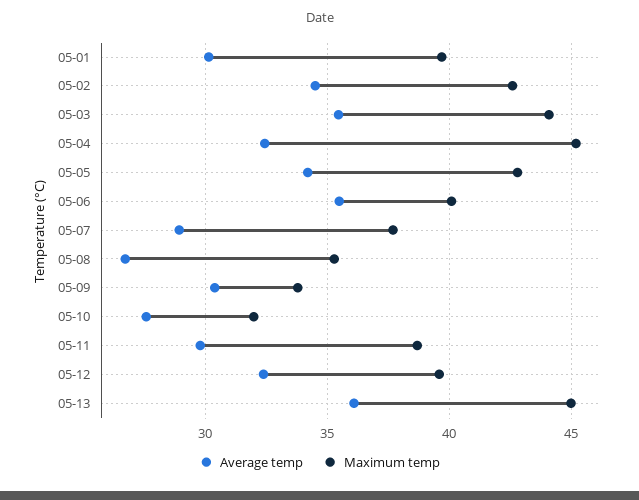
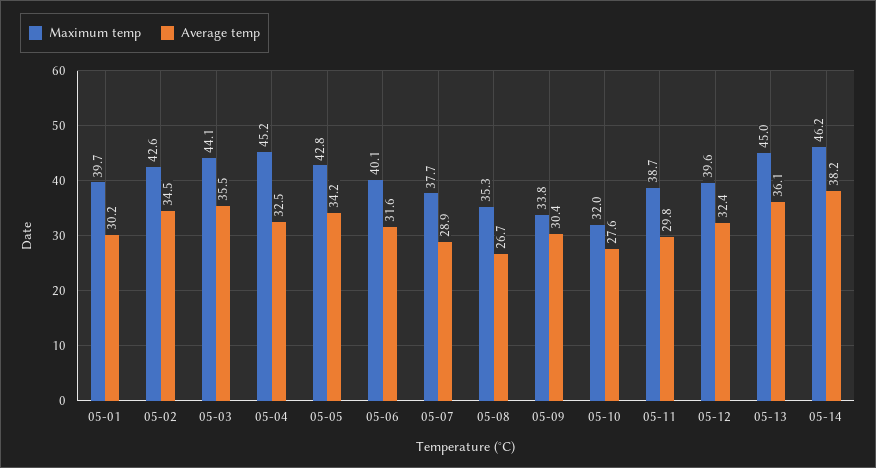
Average temp, 05-06: 35.5 -> 31.6
Maximum temp, 05-14: none -> 46.2
Average temp, 05-14: none -> 38.2

